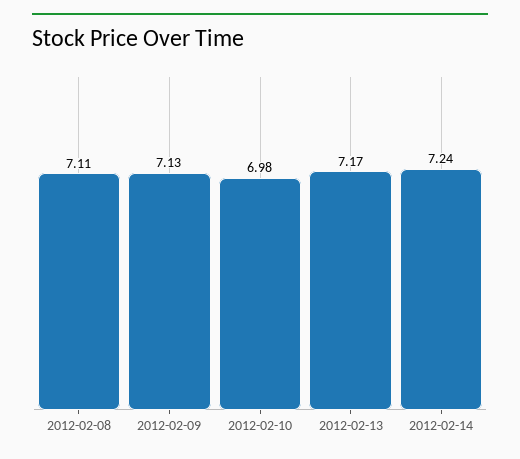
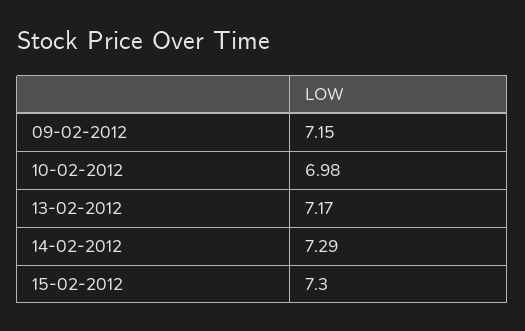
2012-02-08: 7.11 -> none
2012-02-09: 7.13 -> 7.15
2012-02-14: 7.24 -> 7.29
15-02-2012: none -> 7.3

